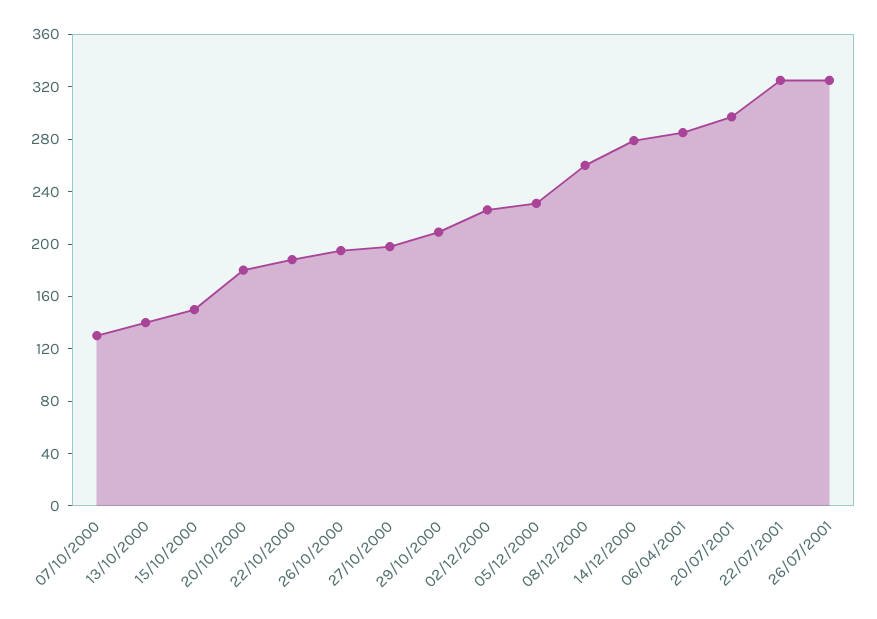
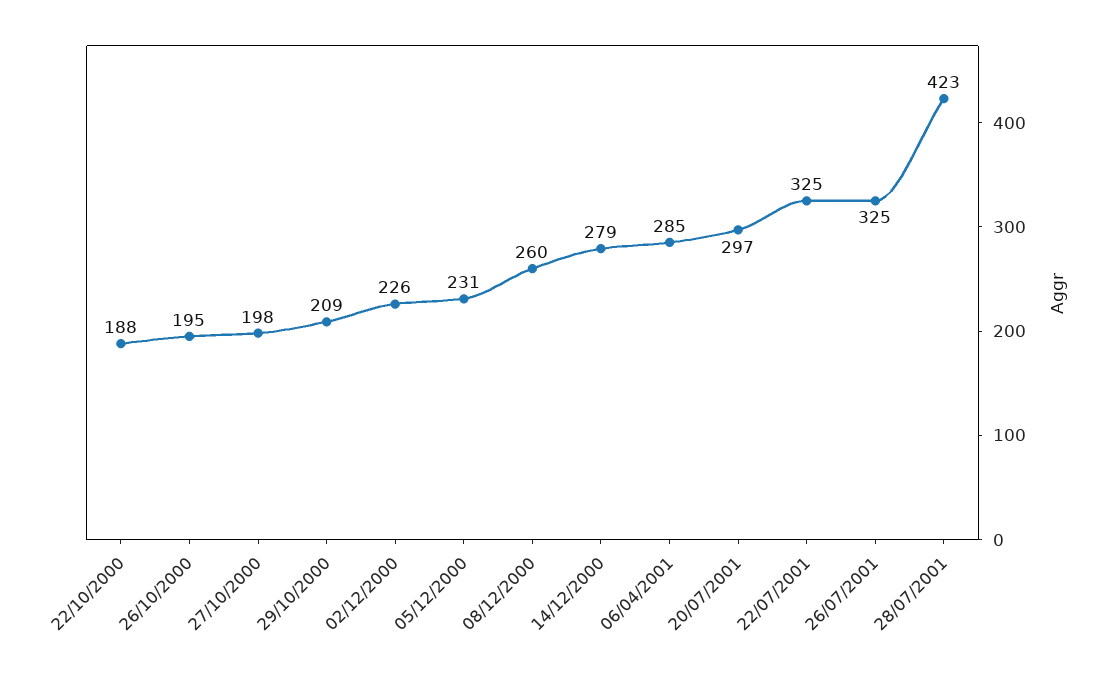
07/10/2000: 130 -> none
13/10/2000: 140 -> none
15/10/2000: 150 -> none
20/10/2000: 180 -> none
28/07/2001: none -> 423

